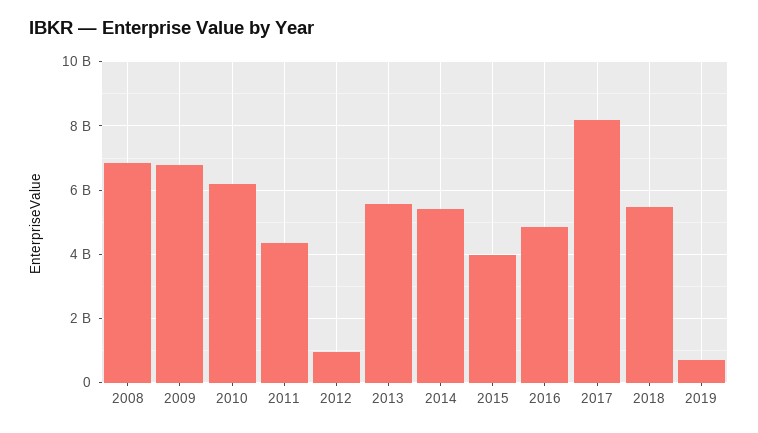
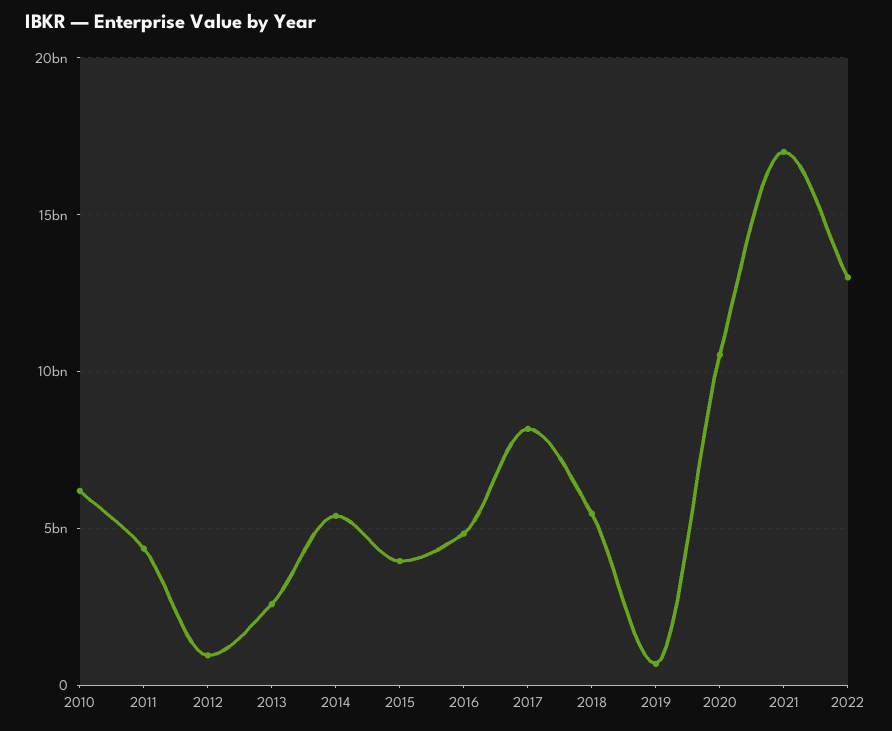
2008: 6800000000 -> none
2009: 6800000000 -> none
2013: 5600000000 -> 2500000000
2020: none -> 10500000000
2021: none -> 17000000000
2022: none -> 13000000000

